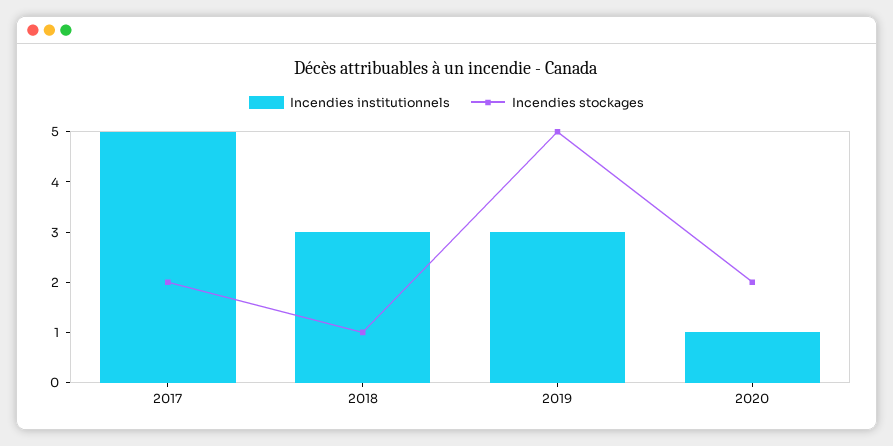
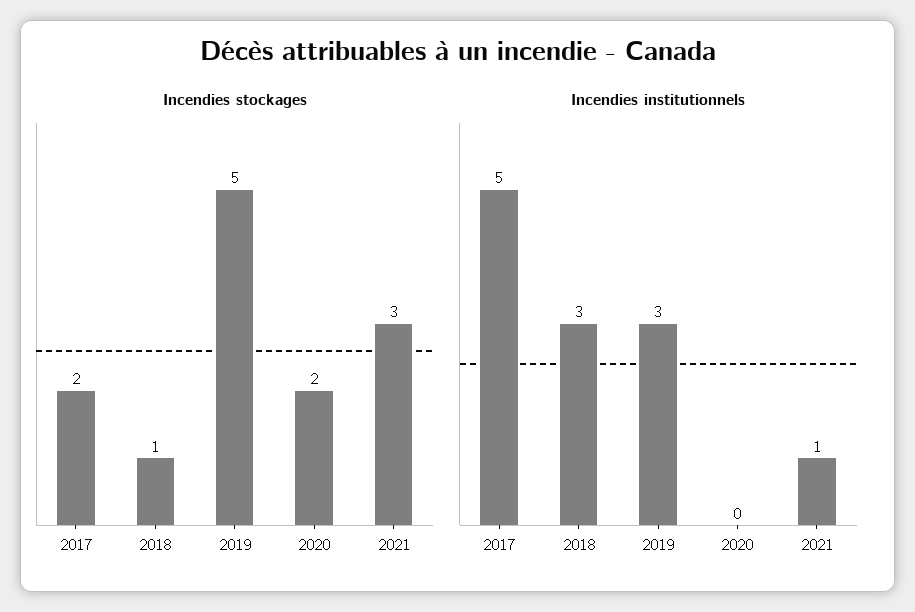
Incendies institutionnels, 2020: 1 -> 0
Incendies stockages, 2021: none -> 3
Incendies institutionnels, 2021: none -> 1

